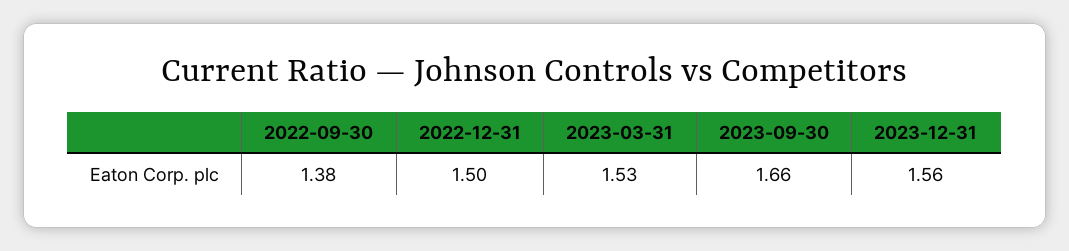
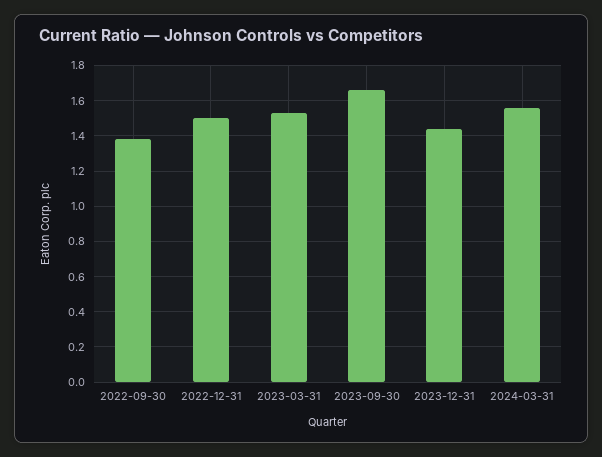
2023-12-31: 1.56 -> 1.45
2024-03-31: none -> 1.55

